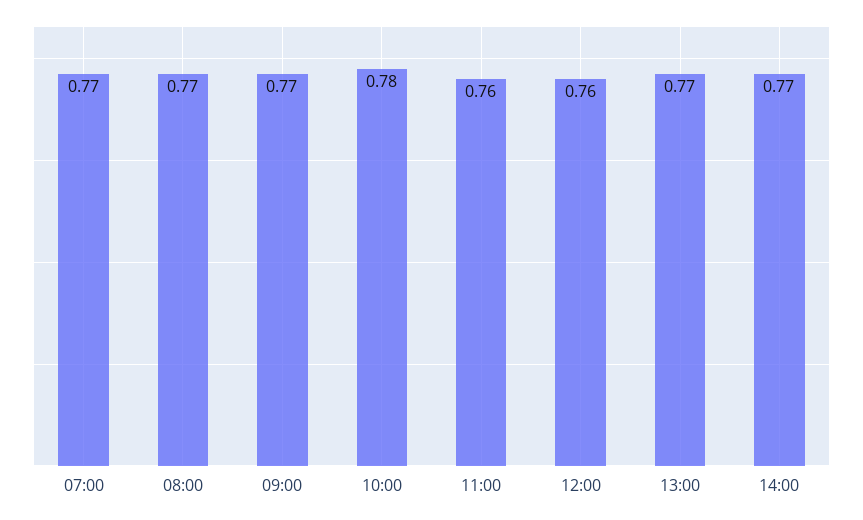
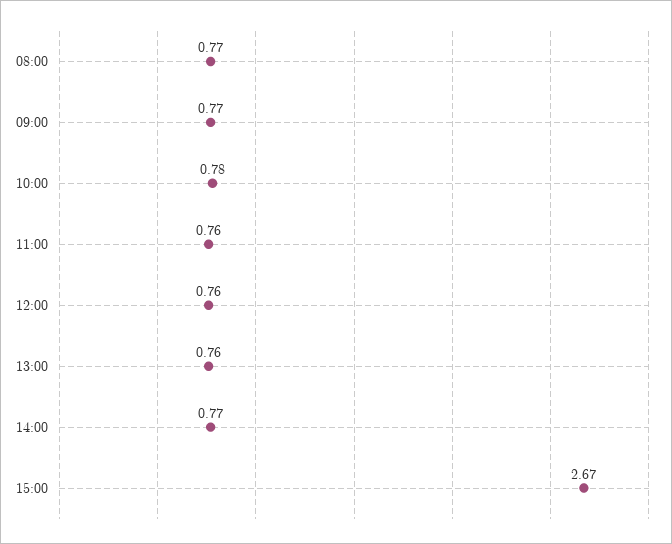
07:00: 0.77 -> none
13:00: 0.77 -> 0.76
15:00: none -> 2.67

